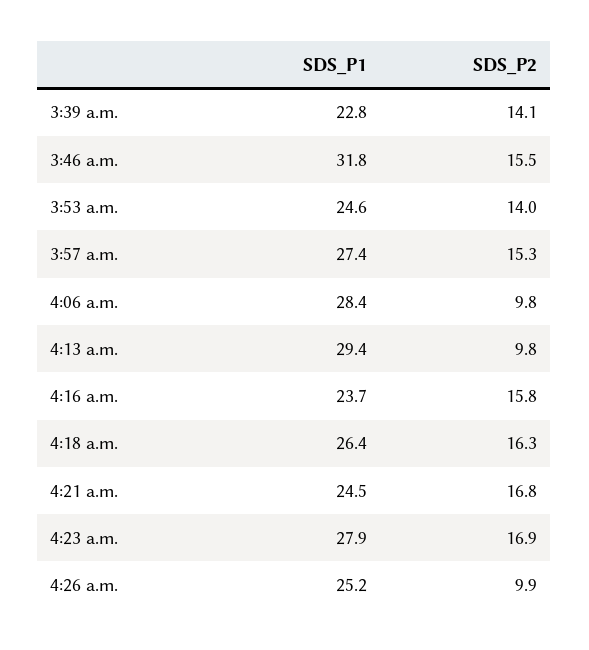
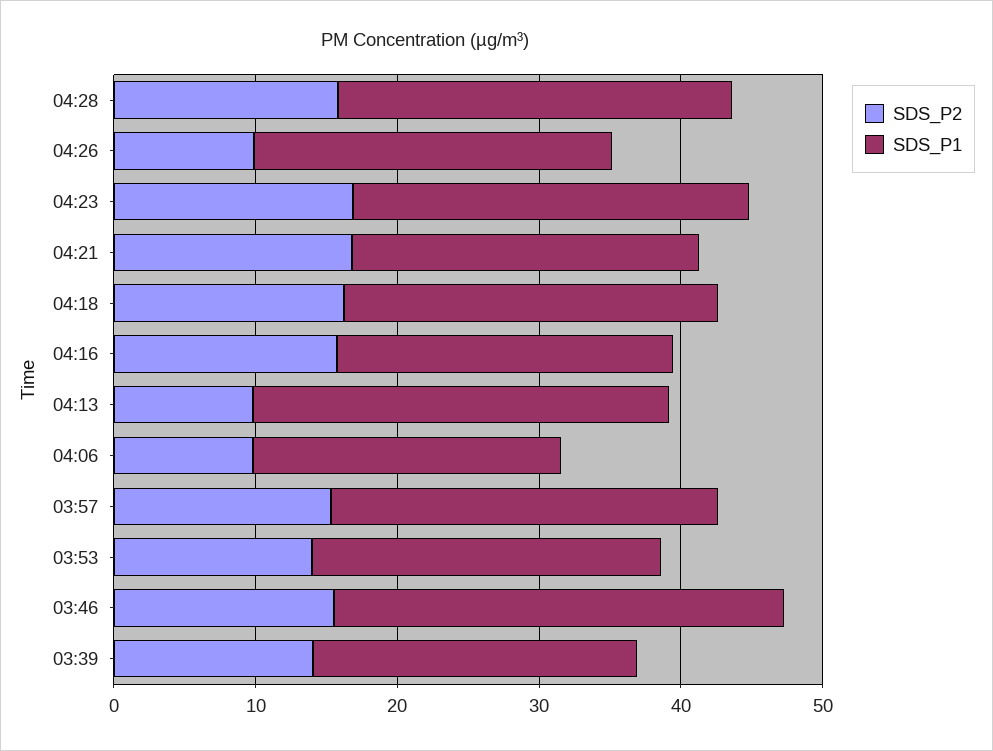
SDS_P1, 4:06 a.m.: 28.4 -> 22
SDS_P2, 04:28: none -> 16
SDS_P1, 04:28: none -> 28

